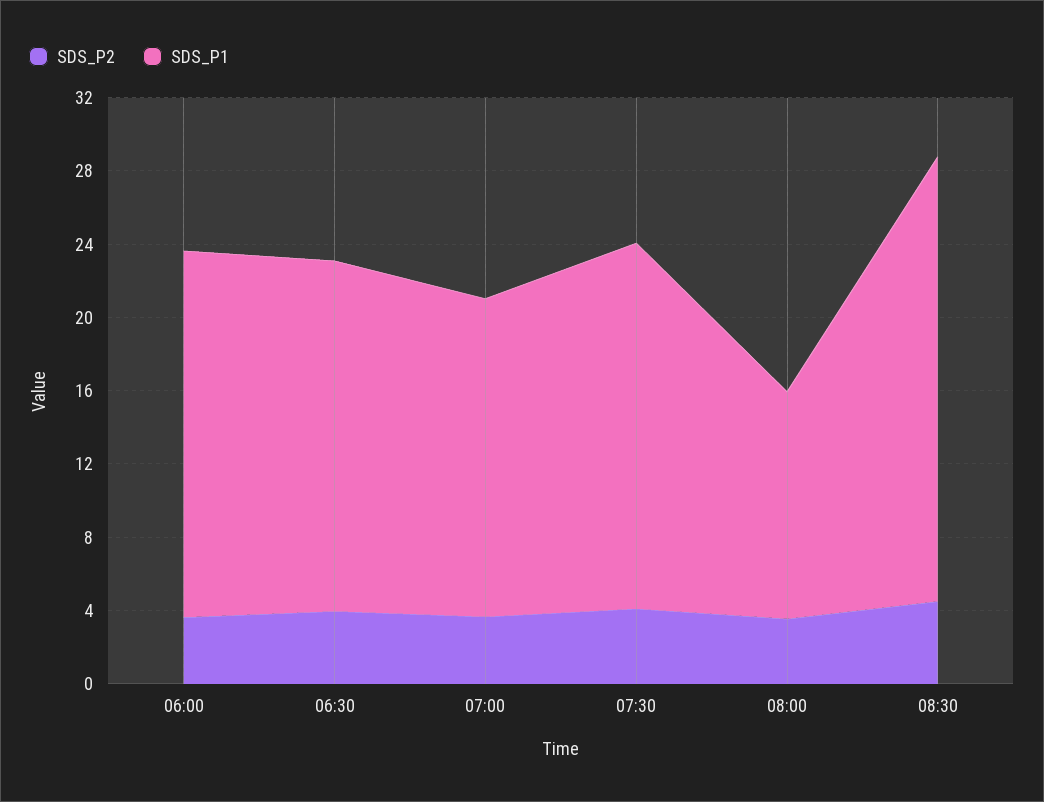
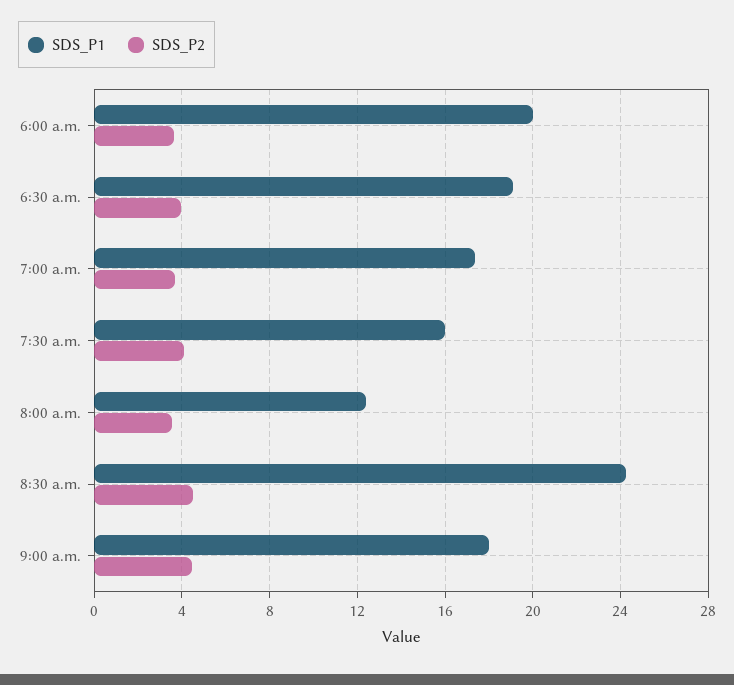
SDS_P1, 07:30: 20 -> 16
SDS_P1, 9:00 a.m.: none -> 18
SDS_P2, 9:00 a.m.: none -> 4.5

